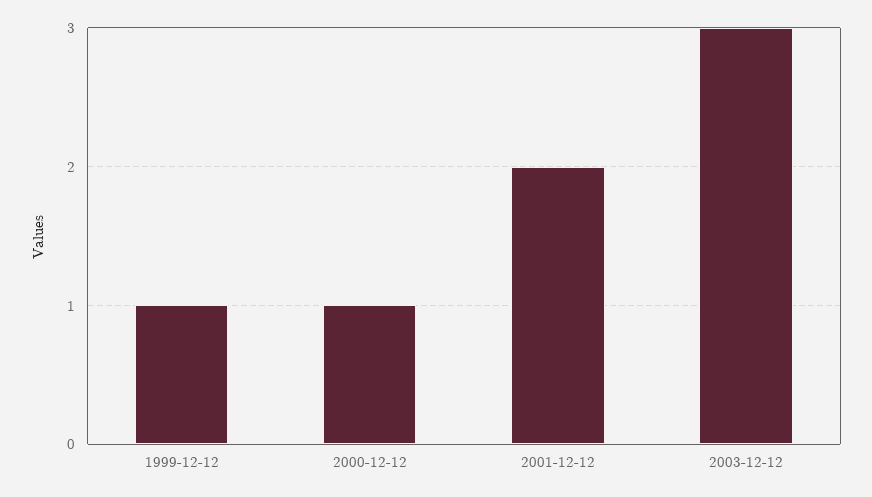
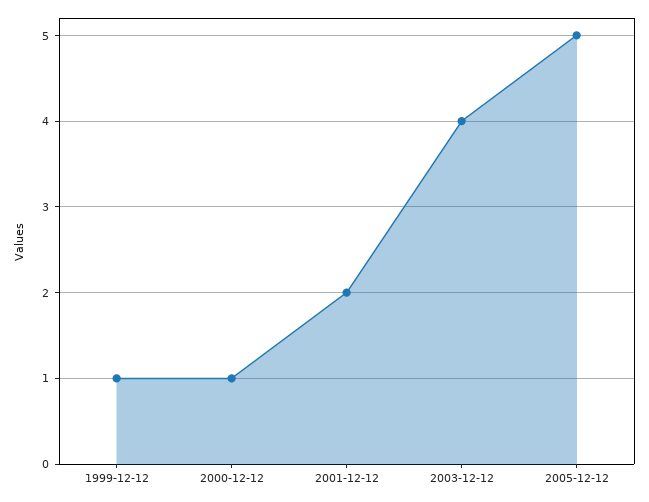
2003-12-12: 3 -> 4
2005-12-12: none -> 5

